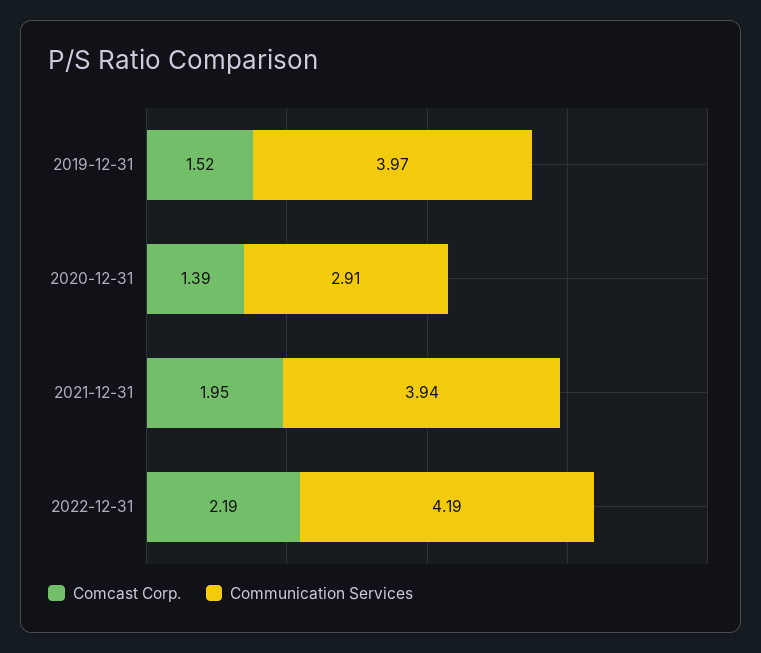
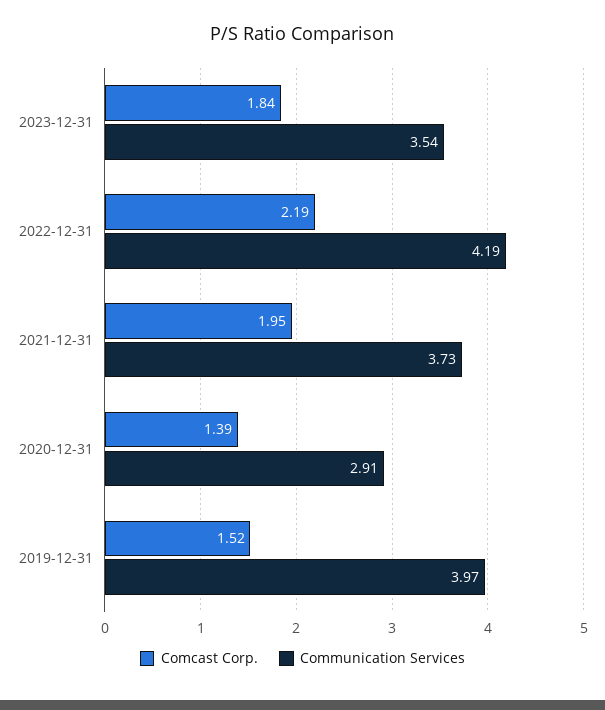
Communication Services, 2021-12-31: 3.94 -> 3.73
Comcast Corp., 2023-12-31: none -> 1.84
Communication Services, 2023-12-31: none -> 3.54

